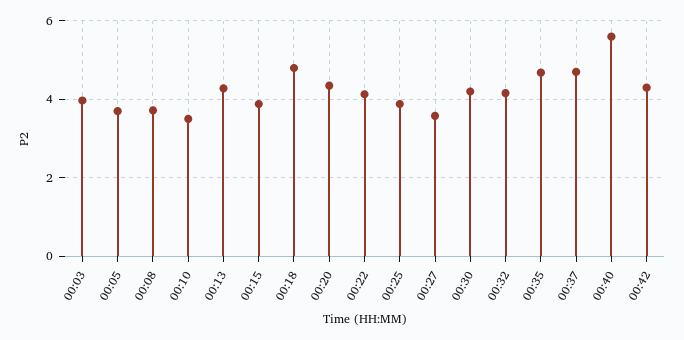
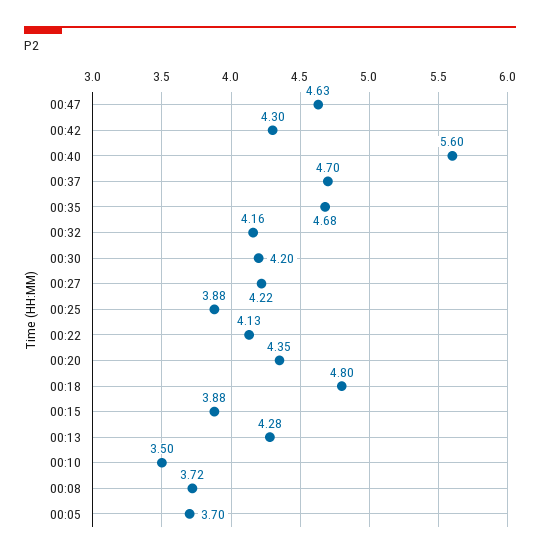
00:03: 4 -> none
00:27: 3.6 -> 4.22
00:47: none -> 4.63

